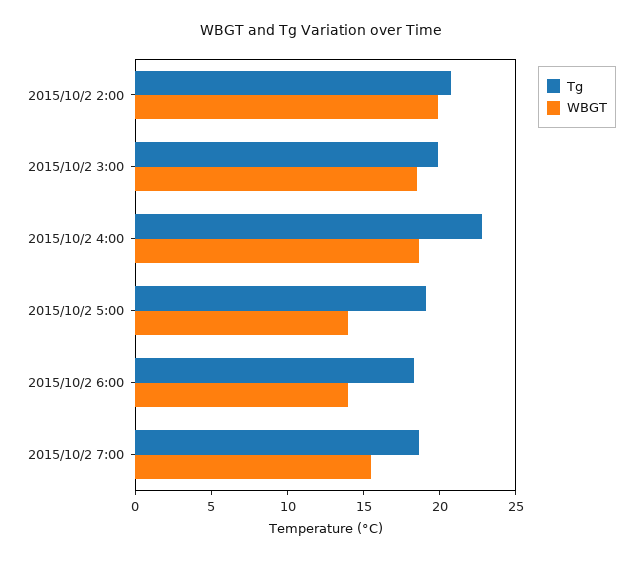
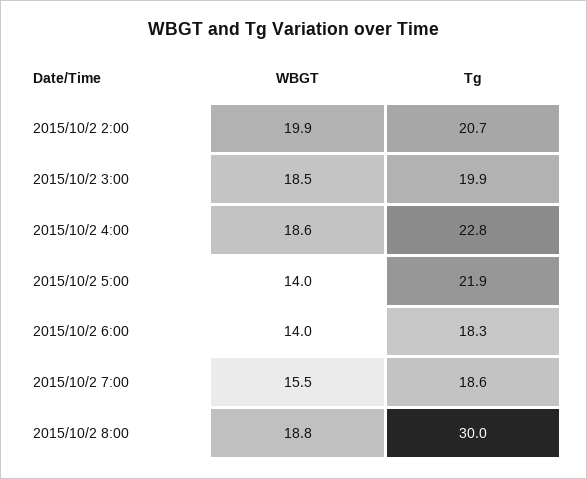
Tg, 2015/10/2 5:00: 19 -> 21.9
WBGT, 2015/10/2 8:00: none -> 18.8
Tg, 2015/10/2 8:00: none -> 30

